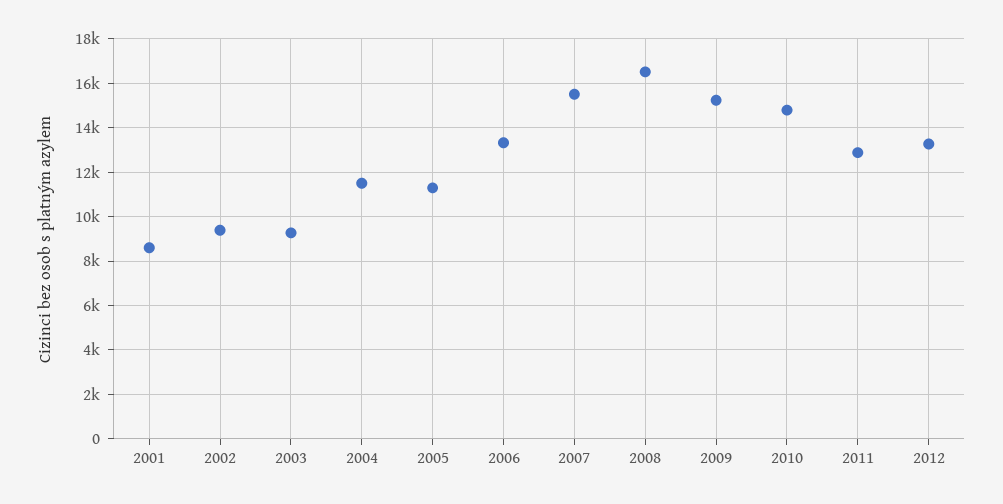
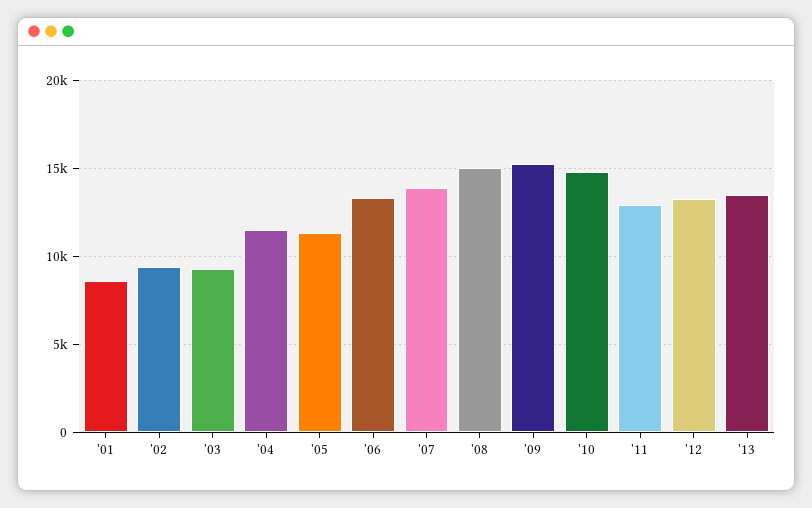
2007: 15500 -> 14000
2008: 16500 -> 15000
'13: none -> 13500

